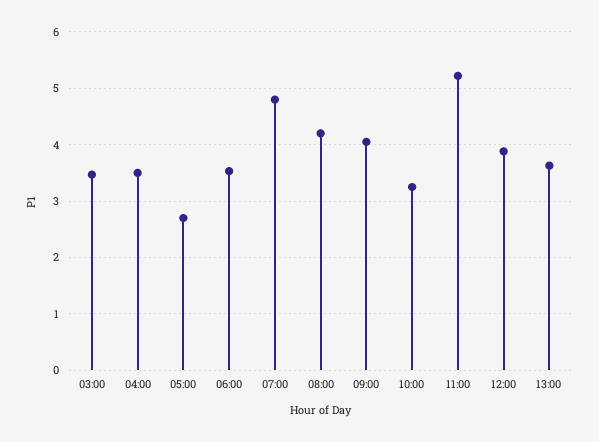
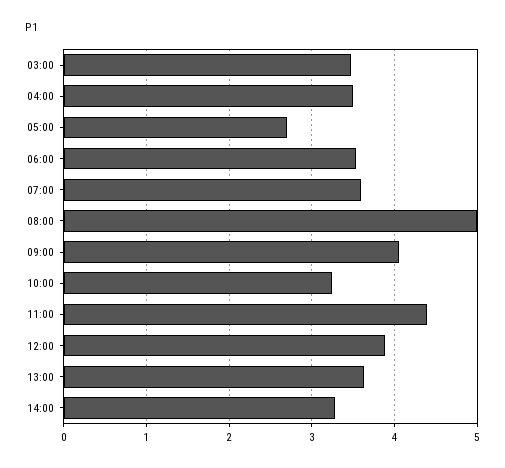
07:00: 4.8 -> 3.6
08:00: 4.2 -> 5
11:00: 5.2 -> 4.4
14:00: none -> 3.3

